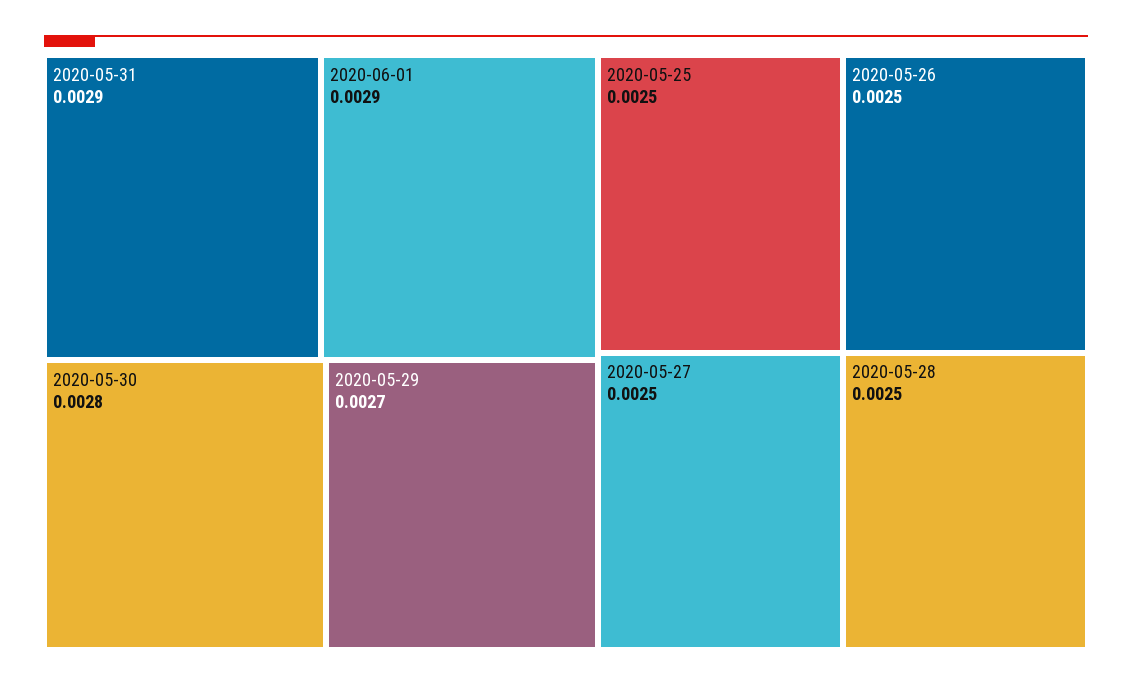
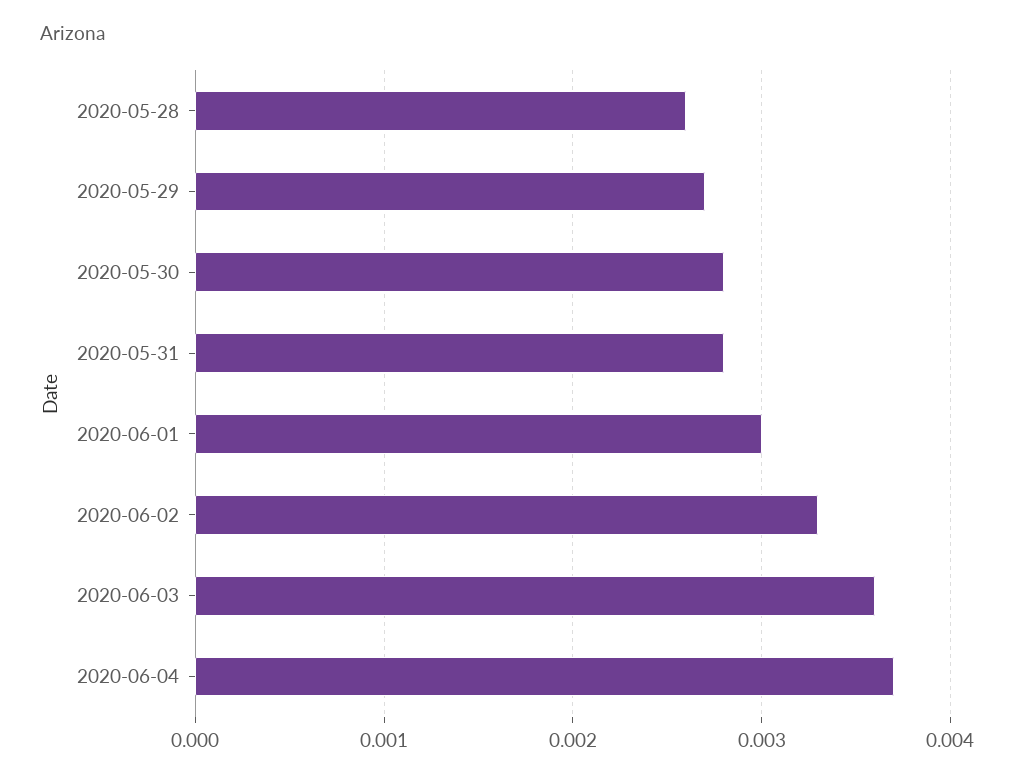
2020-05-31: 0.0029 -> 0.0028
2020-06-01: 0.0029 -> 0.003
2020-05-25: 0.0025 -> none
2020-05-26: 0.0025 -> none
2020-05-27: 0.0025 -> none
2020-05-28: 0.0025 -> 0.0026
2020-06-02: none -> 0.0033
2020-06-03: none -> 0.0036
2020-06-04: none -> 0.0037

